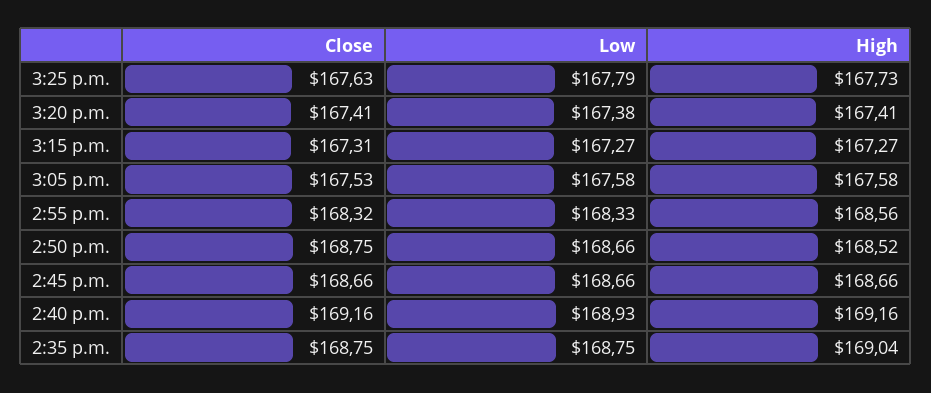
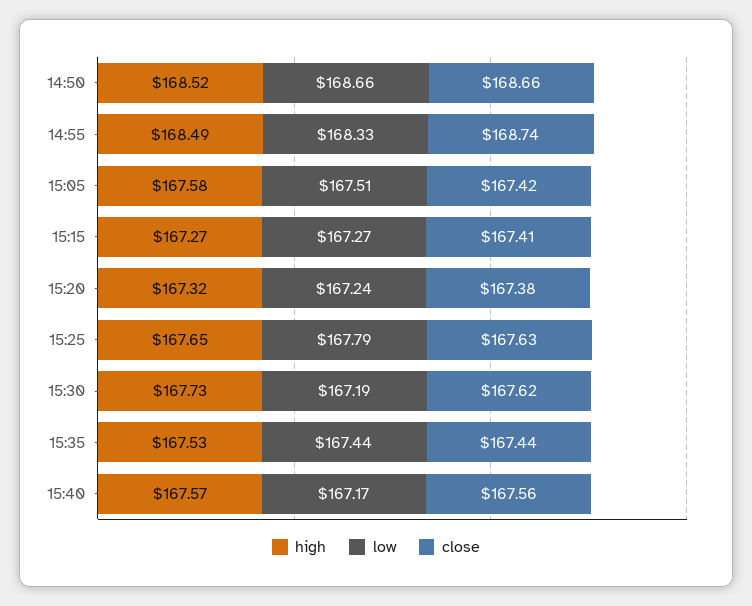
High, 3:25 p.m.: 167.73 -> 167.65
Close, 3:20 p.m.: 167.41 -> 167.38
Low, 3:20 p.m.: 167.38 -> 167.24
High, 3:20 p.m.: 167.41 -> 167.32
Close, 3:15 p.m.: 167.31 -> 167.41
Close, 3:05 p.m.: 167.53 -> 167.42
Low, 3:05 p.m.: 167.58 -> 167.51
Close, 2:55 p.m.: 168.32 -> 168.74
High, 2:55 p.m.: 168.56 -> 168.49
Close, 2:50 p.m.: 168.75 -> 168.66
Close, 2:45 p.m.: 168.66 -> none
Low, 2:45 p.m.: 168.66 -> none
High, 2:45 p.m.: 168.66 -> none
Close, 2:40 p.m.: 169.16 -> none
Low, 2:40 p.m.: 168.93 -> none
High, 2:40 p.m.: 169.16 -> none
Close, 2:35 p.m.: 168.75 -> none
Low, 2:35 p.m.: 168.75 -> none
High, 2:35 p.m.: 169.04 -> none
High, 15:30: none -> 167.73
Low, 15:30: none -> 167.19
Close, 15:30: none -> 167.62
High, 15:35: none -> 167.53
Low, 15:35: none -> 167.44
Close, 15:35: none -> 167.44
High, 15:40: none -> 167.57
Low, 15:40: none -> 167.17
Close, 15:40: none -> 167.56

